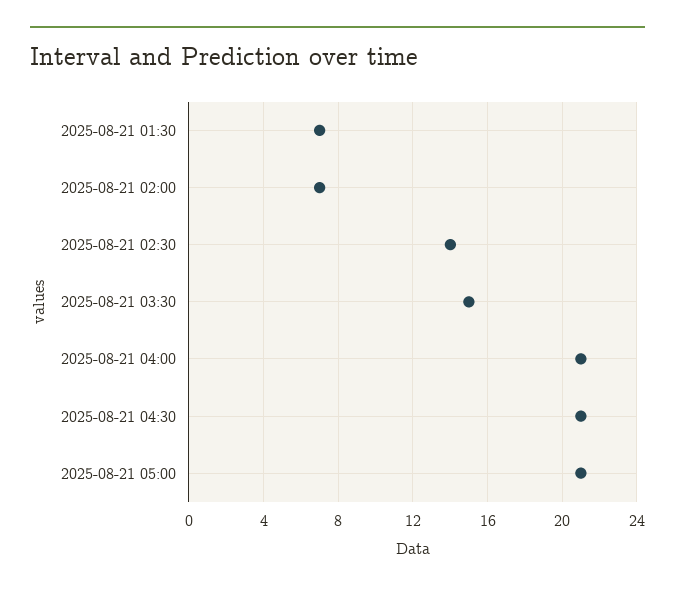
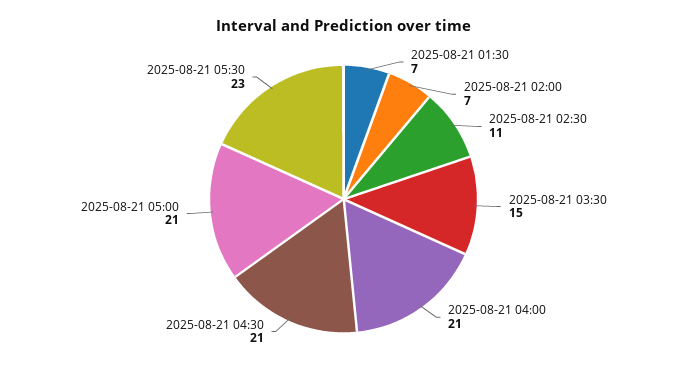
2025-08-21 02:30: 14 -> 11
2025-08-21 05:30: none -> 23

